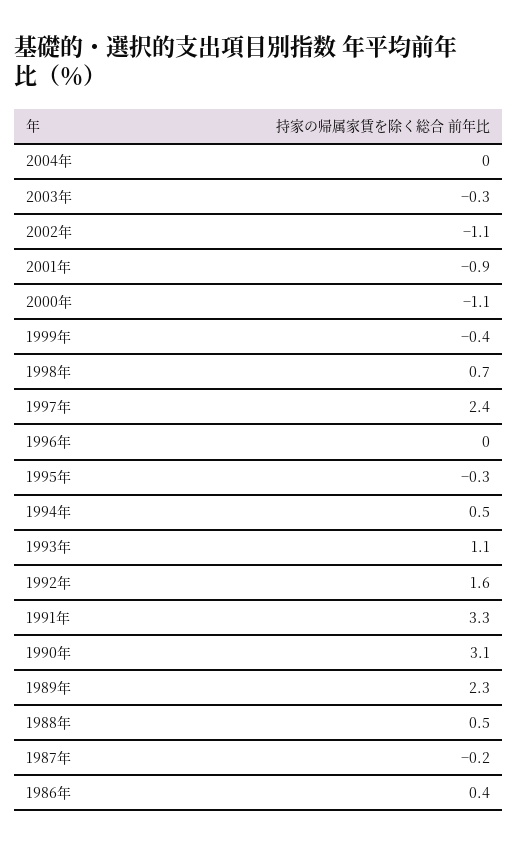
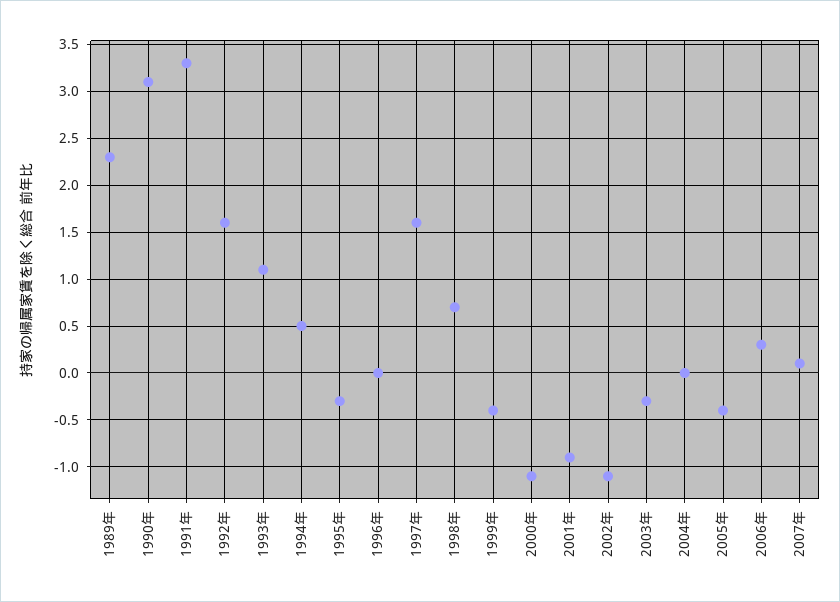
1997年: 2.4 -> 1.6
1988年: 0.5 -> none
1987年: -0.2 -> none
1986年: 0.4 -> none
2005年: none -> -0.4
2006年: none -> 0.3
2007年: none -> 0.1

